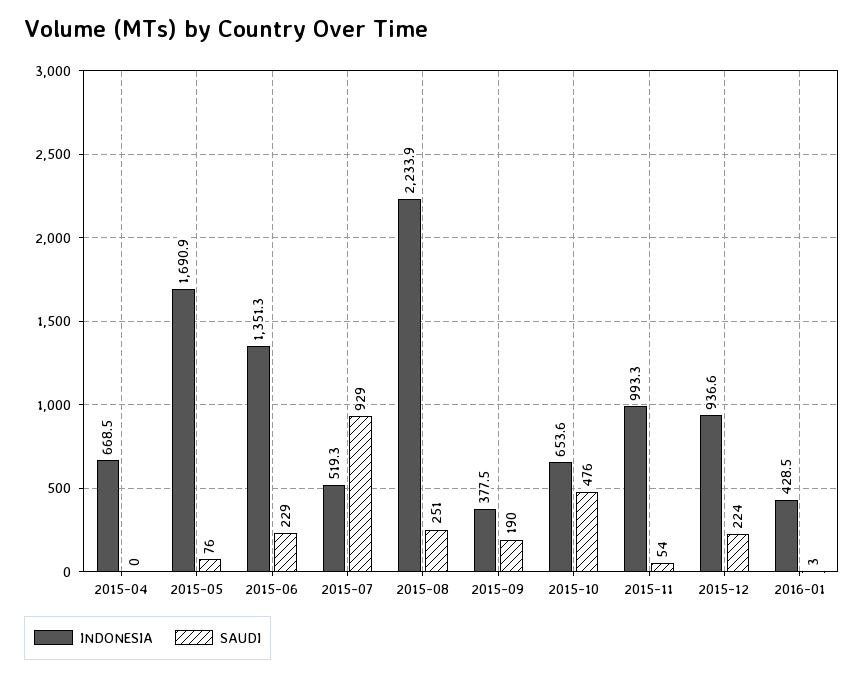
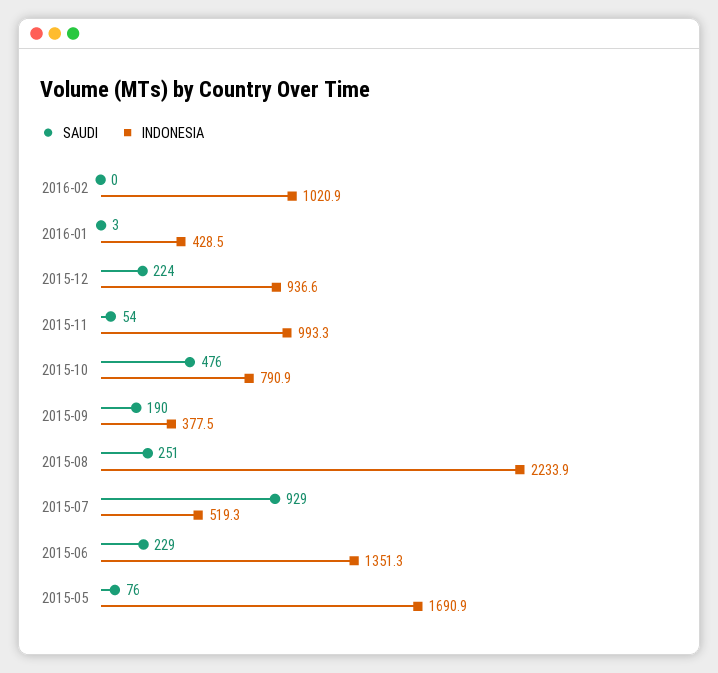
INDONESIA, 2015-04: 668.5 -> none
SAUDI, 2015-04: 0 -> none
INDONESIA, 2015-10: 653.6 -> 790.9
SAUDI, 2016-02: none -> 0
INDONESIA, 2016-02: none -> 1020.9

